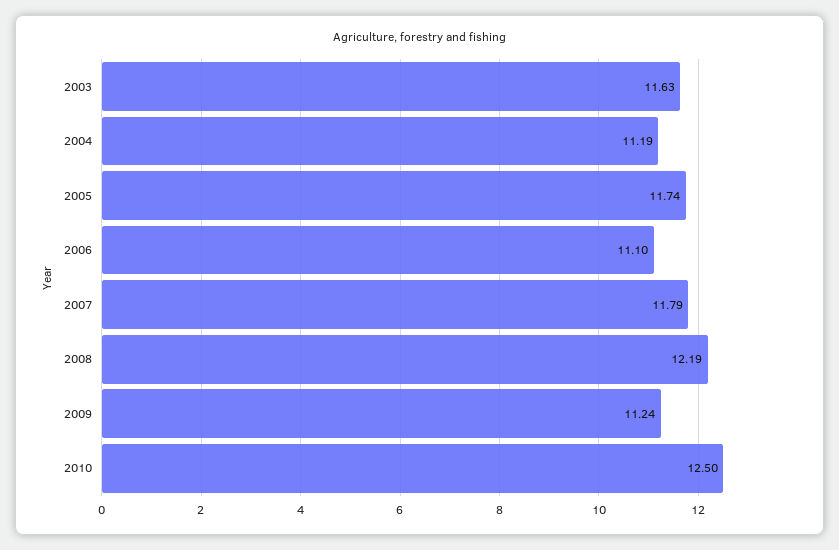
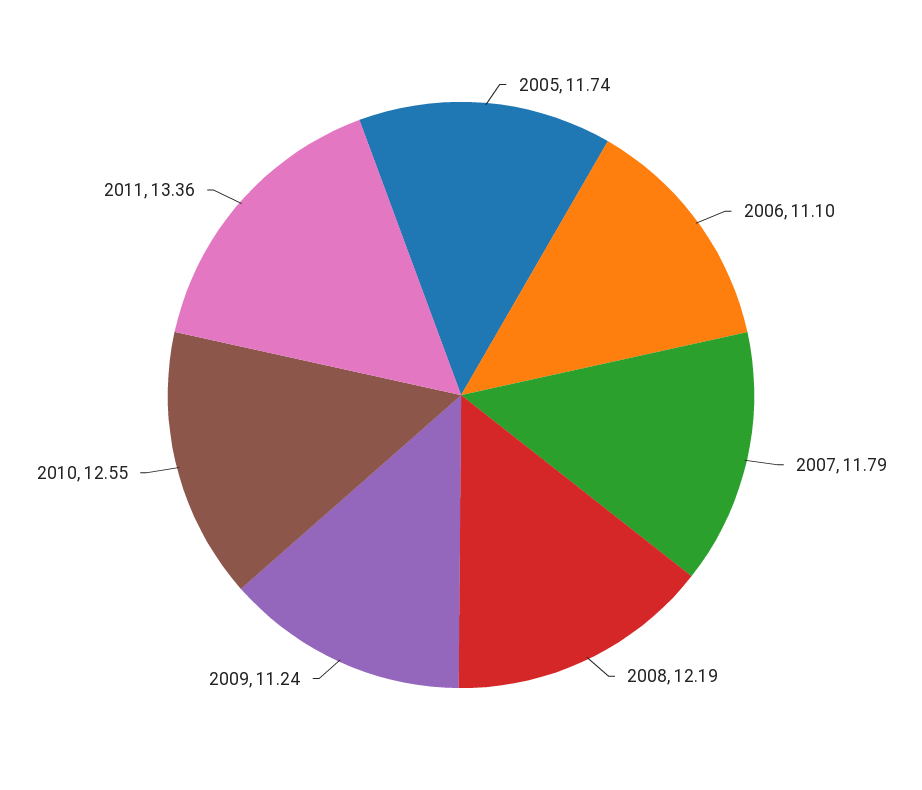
2003: 11.63 -> none
2004: 11.19 -> none
2010: 12.5 -> 12.55
2011: none -> 13.36

